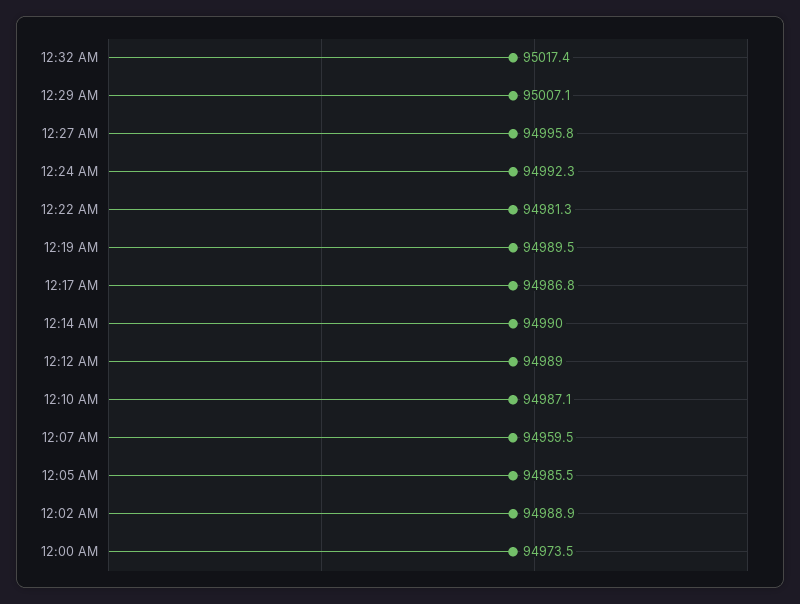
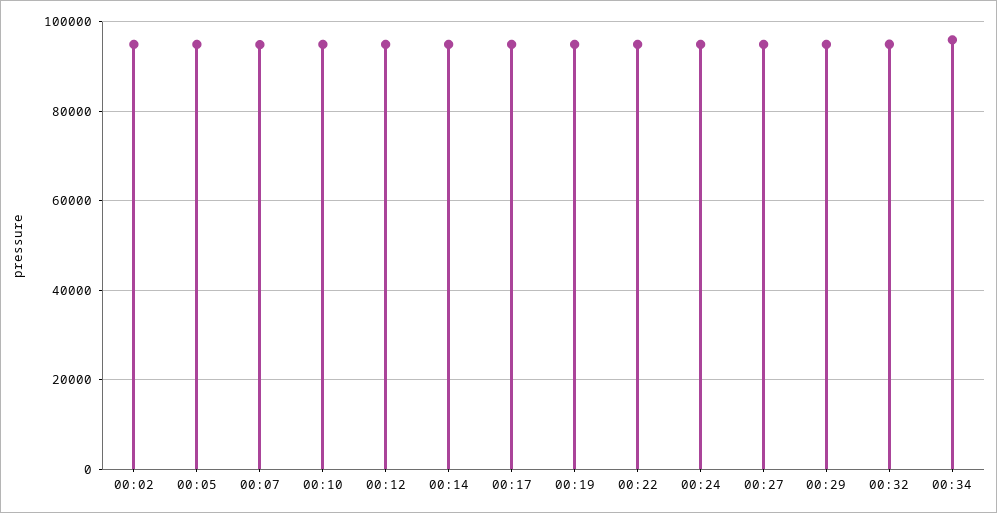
12:00 AM: 94973.5 -> none
00:34: none -> 96000

